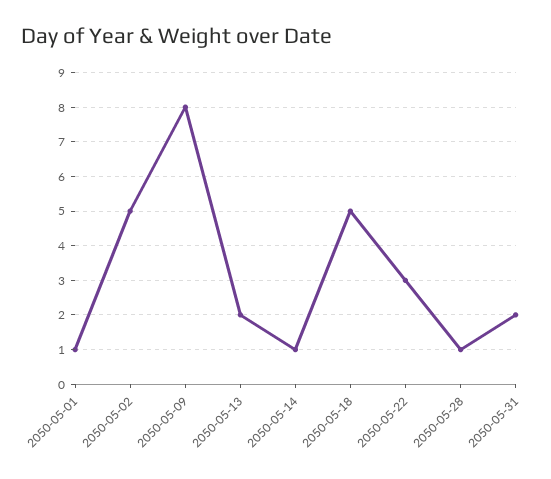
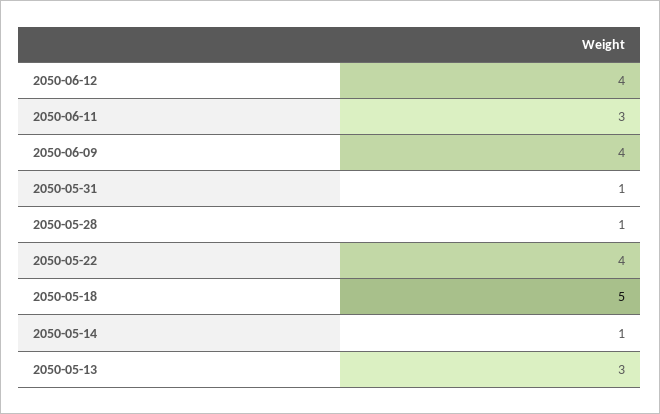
2050-05-01: 1 -> none
2050-05-02: 5 -> none
2050-05-09: 8 -> none
2050-05-13: 2 -> 3
2050-05-22: 3 -> 4
2050-05-31: 2 -> 1
2050-06-12: none -> 4
2050-06-11: none -> 3
2050-06-09: none -> 4

